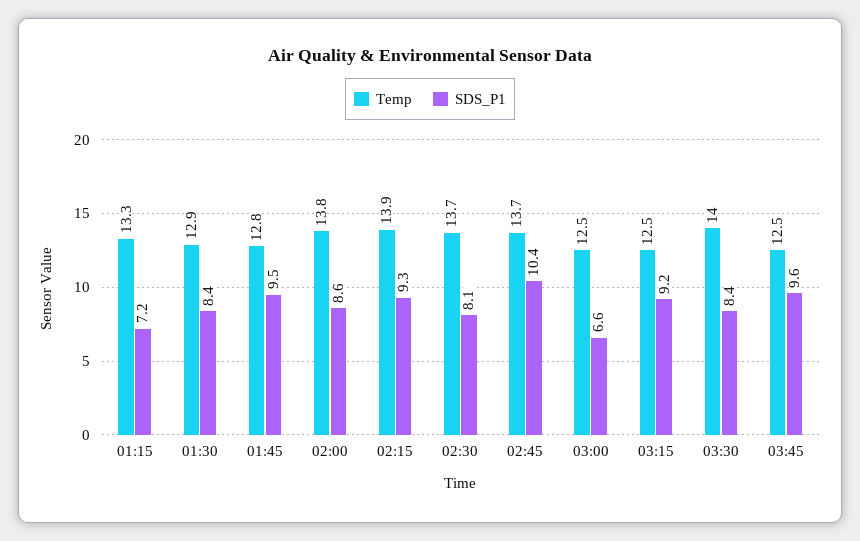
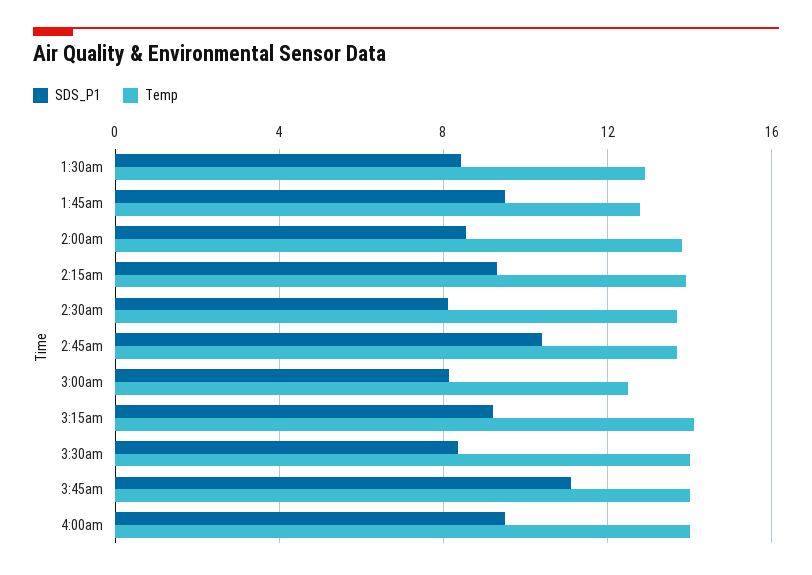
Temp, 01:15: 13.3 -> none
SDS_P1, 01:15: 7.2 -> none
SDS_P1, 03:00: 6.6 -> 8
Temp, 03:15: 12.5 -> 14
Temp, 03:45: 12.5 -> 14
SDS_P1, 03:45: 9.6 -> 11
SDS_P1, 4:00am: none -> 9.5
Temp, 4:00am: none -> 14

